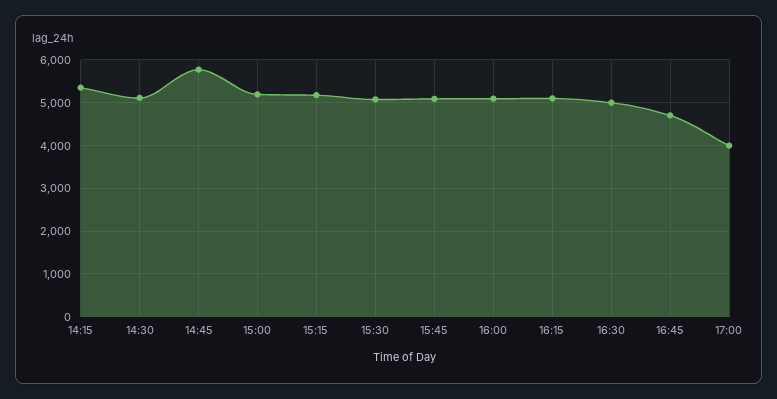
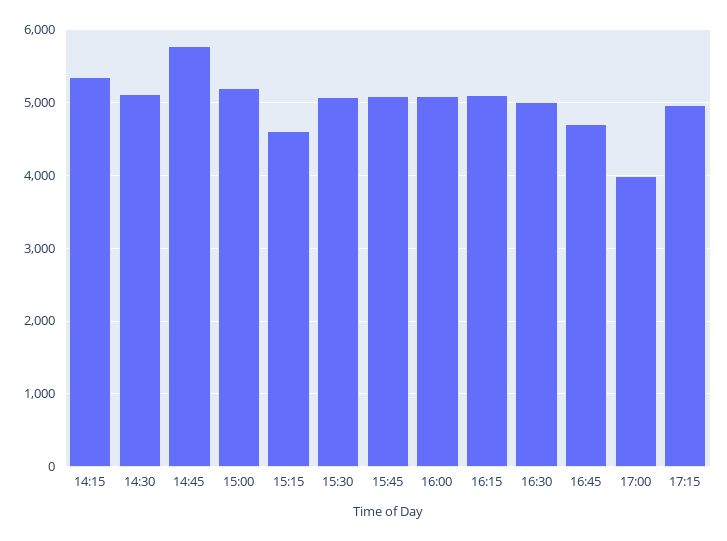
15:15: 5200 -> 4600
17:15: none -> 5000

